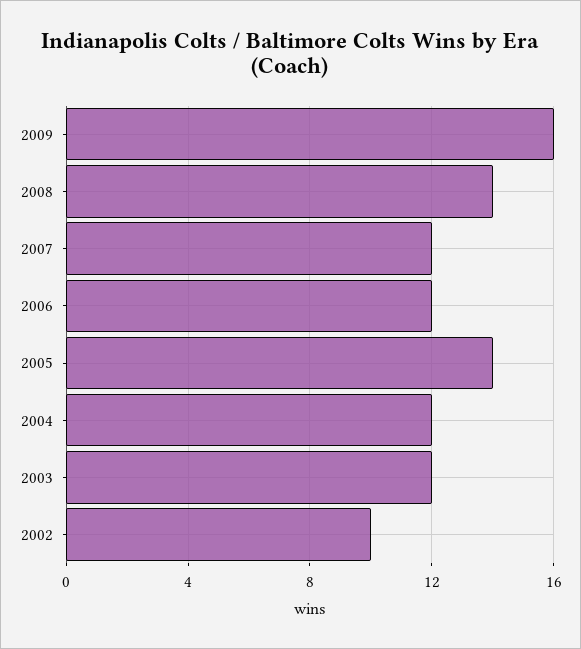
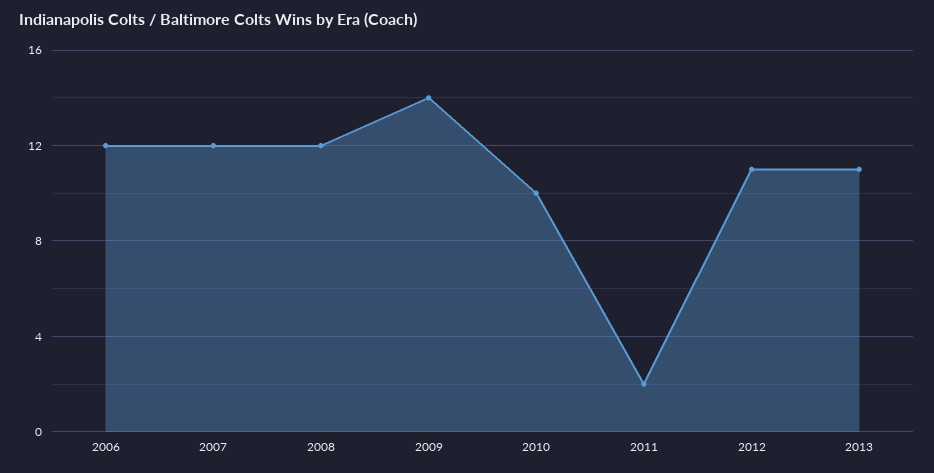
2009: 16 -> 14
2008: 14 -> 12
2005: 14 -> none
2004: 12 -> none
2003: 12 -> none
2002: 10 -> none
2010: none -> 10
2011: none -> 2
2012: none -> 11
2013: none -> 11

